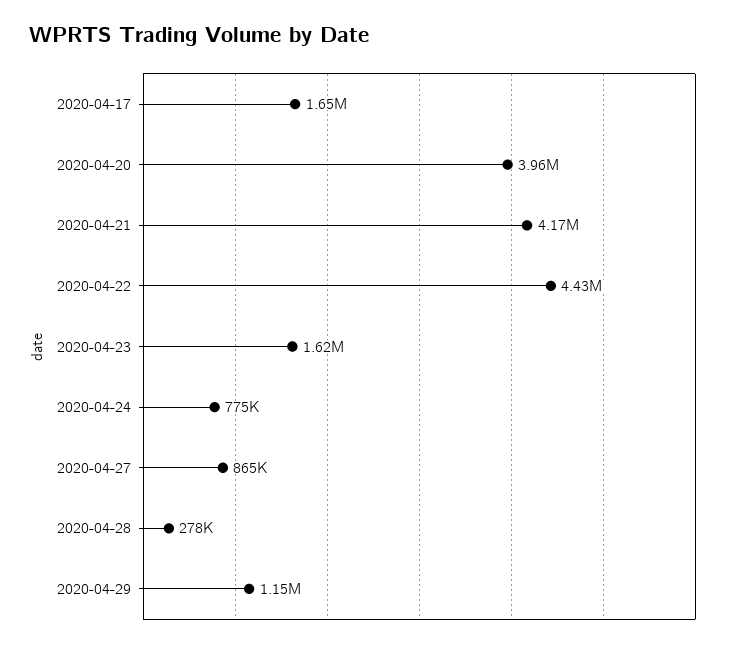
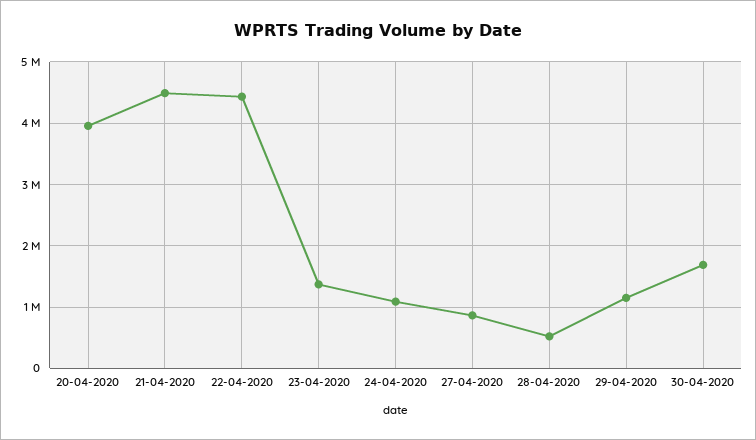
2020-04-17: 1650000 -> none
2020-04-21: 4170000 -> 4500000
2020-04-23: 1620000 -> 1400000
2020-04-24: 775000 -> 1100000
2020-04-28: 278000 -> 500000
30-04-2020: none -> 1700000

